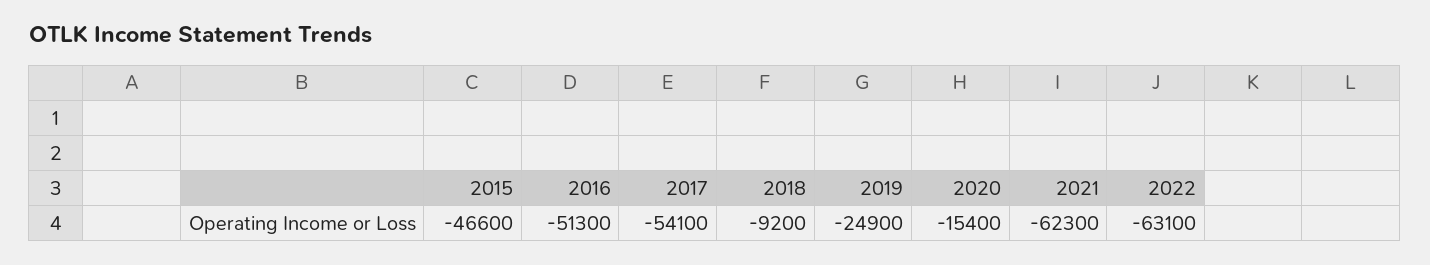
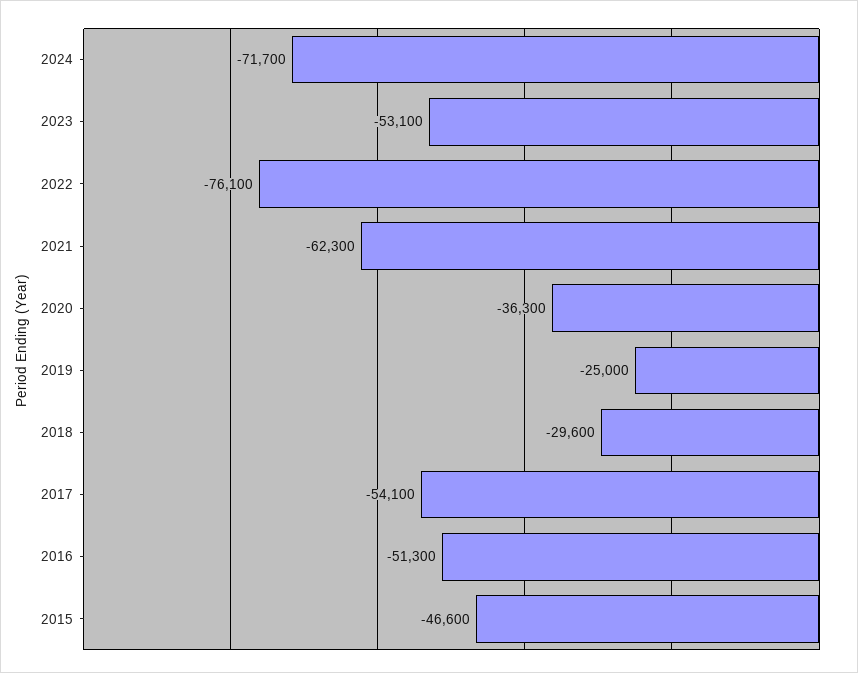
2018: -9200 -> -29600
2019: -24900 -> -25000
2020: -15400 -> -36300
2022: -63100 -> -76100
2024: none -> -71700
2023: none -> -53100

